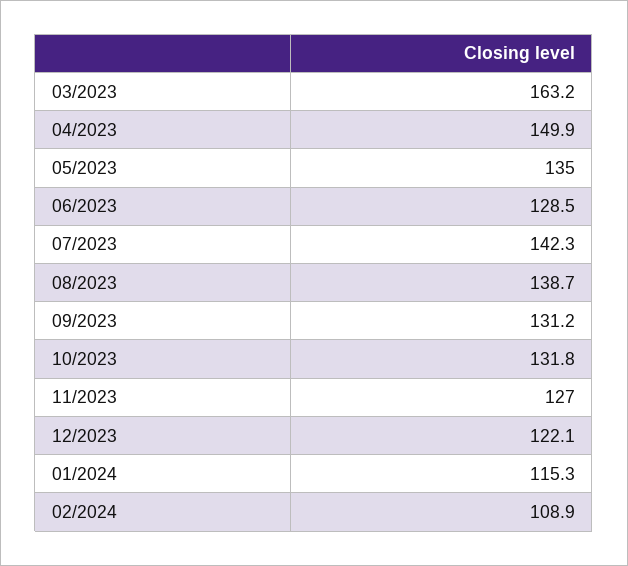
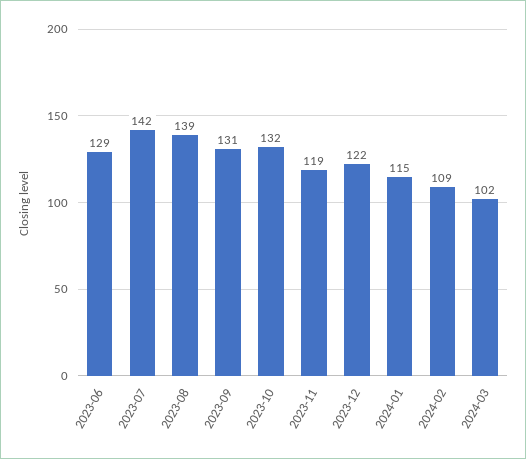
03/2023: 163.2 -> none
04/2023: 149.9 -> none
05/2023: 135 -> none
11/2023: 127 -> 119
2024-03: none -> 102

